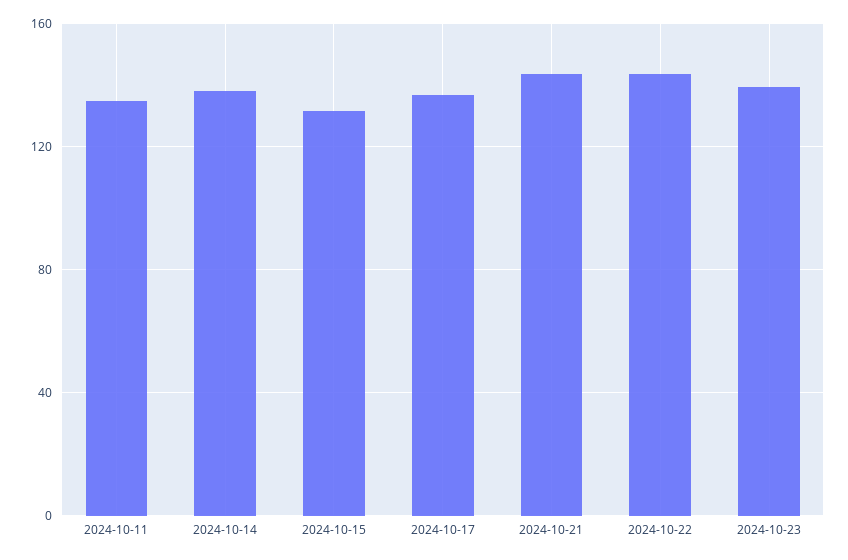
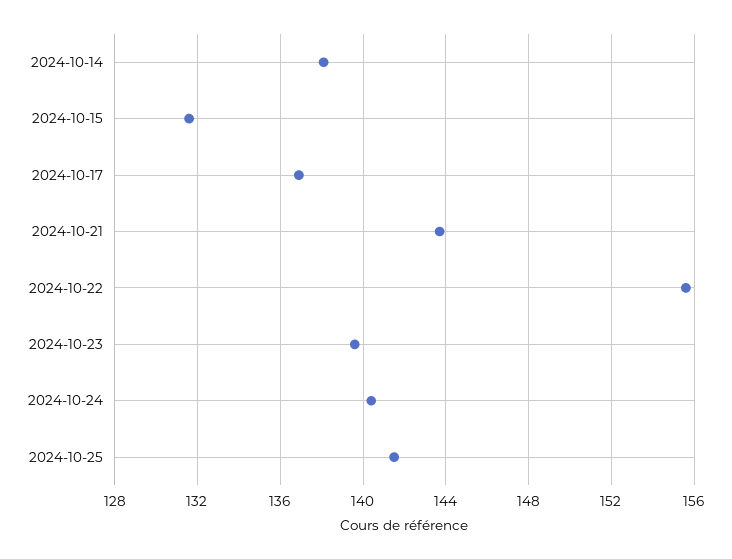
2024-10-11: 135 -> none
2024-10-22: 145 -> 155.5
2024-10-24: none -> 140.5
2024-10-25: none -> 141.5

